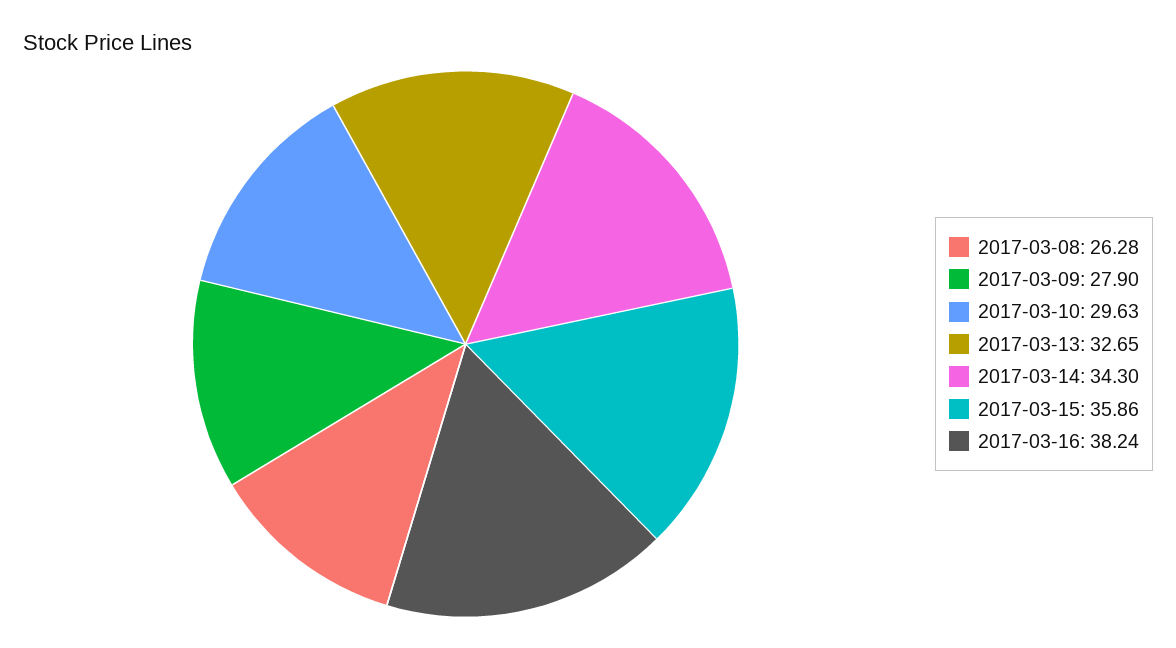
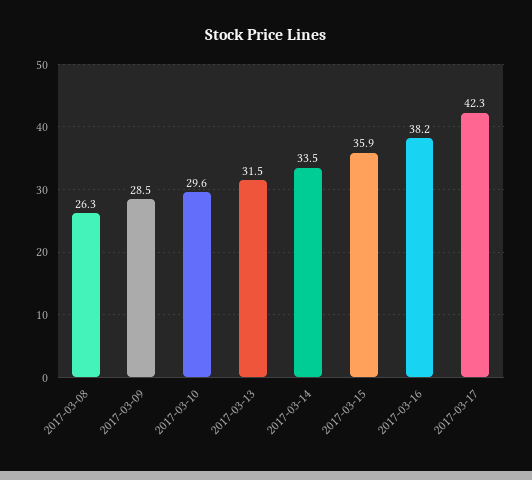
2017-03-09: 27.9 -> 28.5
2017-03-13: 32.65 -> 31.5
2017-03-14: 34.3 -> 33.5
2017-03-17: none -> 42.3

